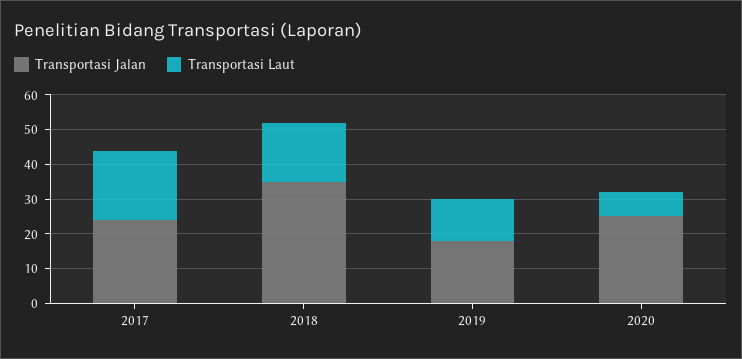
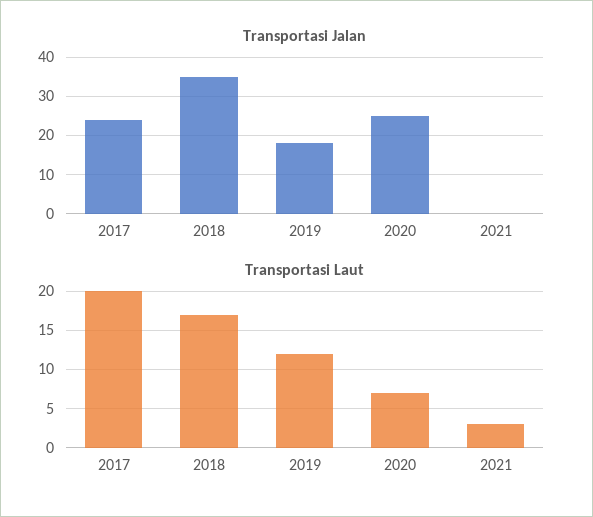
Transportasi Jalan, 2021: none -> 0
Transportasi Laut, 2021: none -> 3

